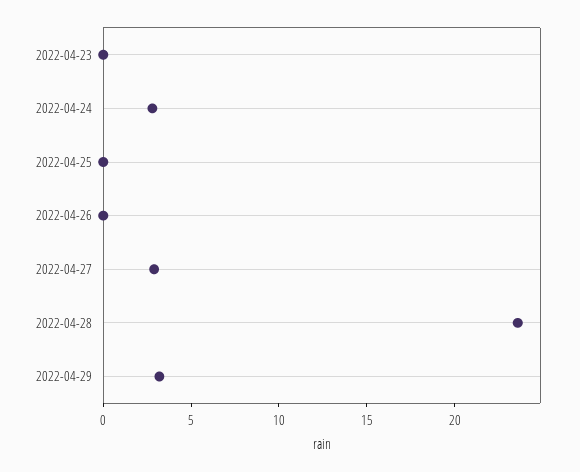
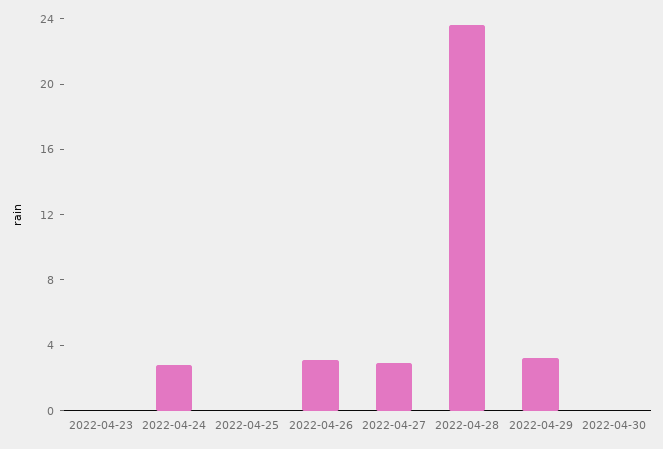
2022-04-26: 0 -> 3
2022-04-30: none -> 0

